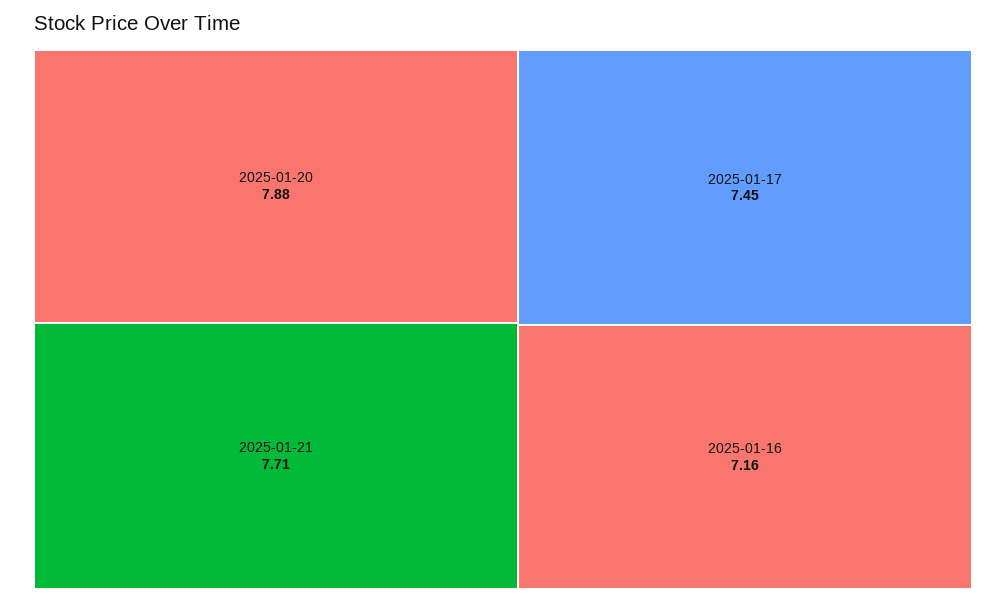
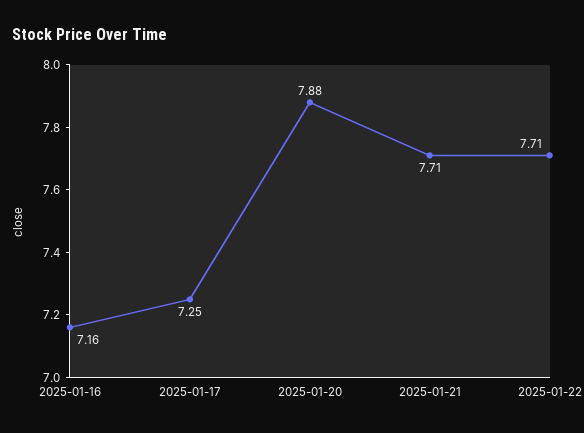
2025-01-17: 7.45 -> 7.25
2025-01-22: none -> 7.71

